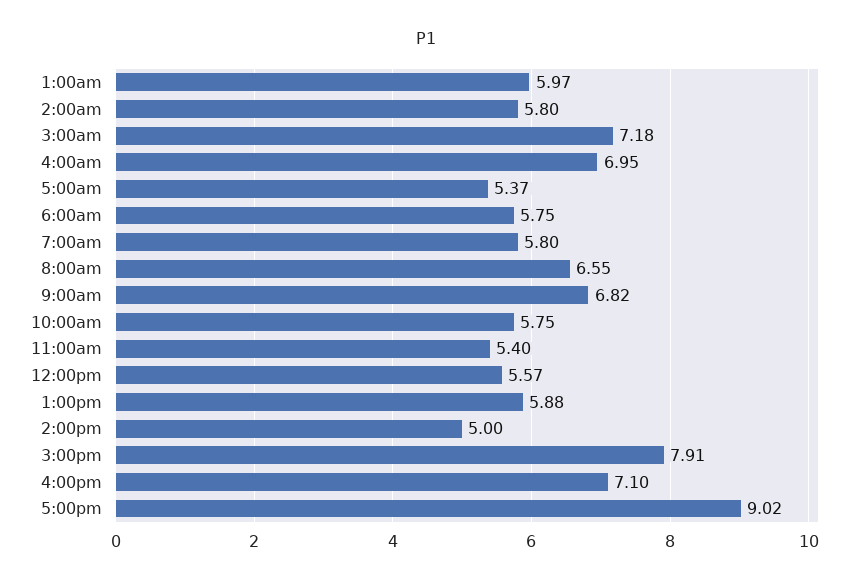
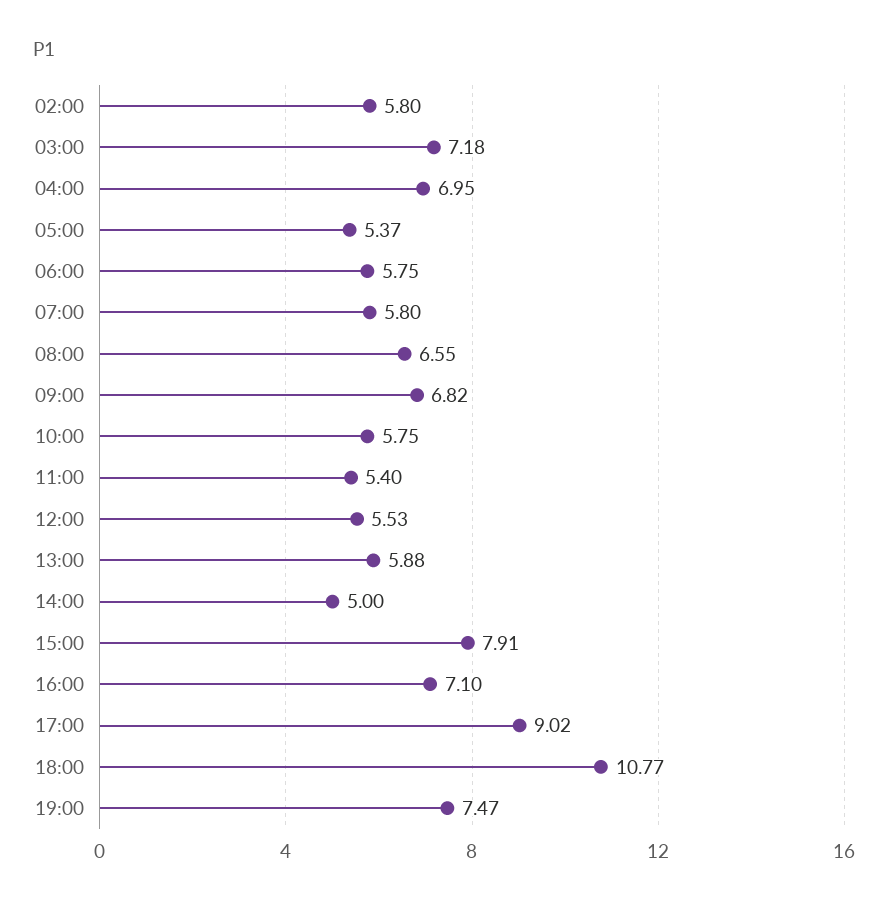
1:00am: 5.97 -> none
12:00pm: 5.57 -> 5.53
18:00: none -> 10.77
19:00: none -> 7.47

